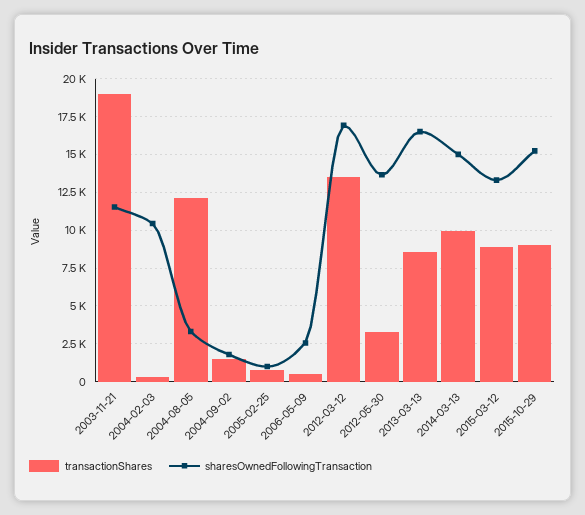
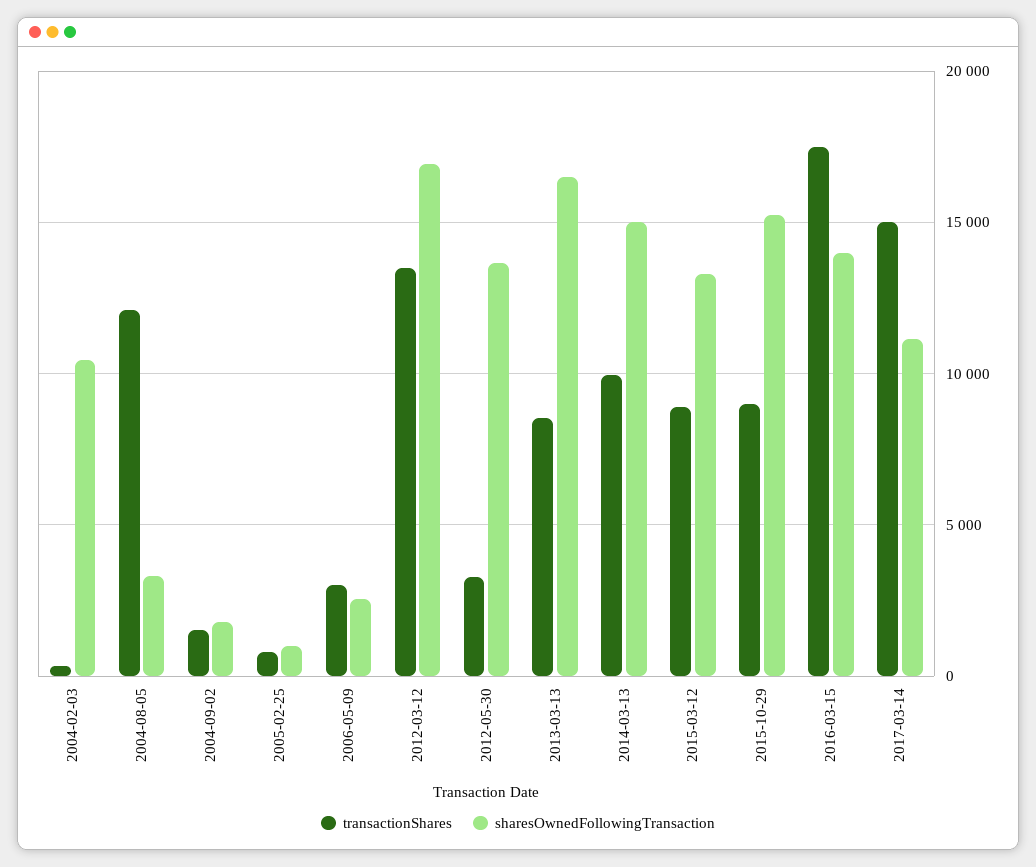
transactionShares, 2003-11-21: 19000 -> none
sharesOwnedFollowingTransaction, 2003-11-21: 11500 -> none
transactionShares, 2006-05-09: 500 -> 3000
transactionShares, 2016-03-15: none -> 17500
sharesOwnedFollowingTransaction, 2016-03-15: none -> 14000
transactionShares, 2017-03-14: none -> 15000
sharesOwnedFollowingTransaction, 2017-03-14: none -> 11000

